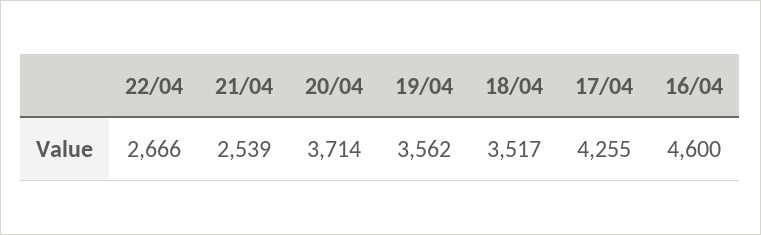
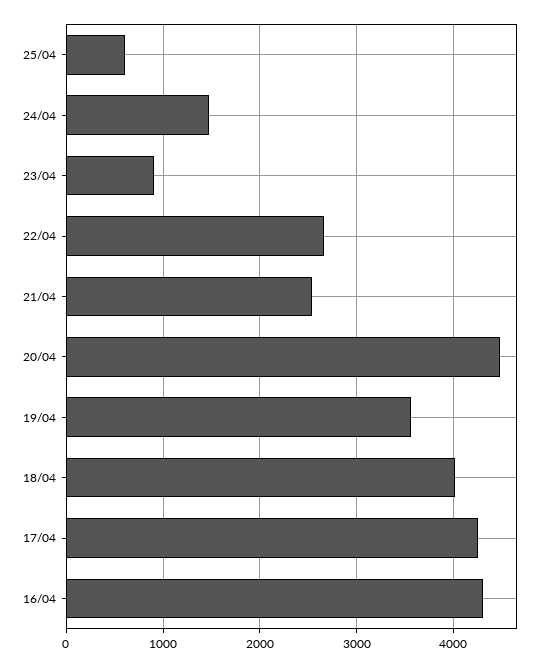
20/04: 3714 -> 4500
18/04: 3517 -> 4000
16/04: 4600 -> 4300
25/04: none -> 600
24/04: none -> 1500
23/04: none -> 900

